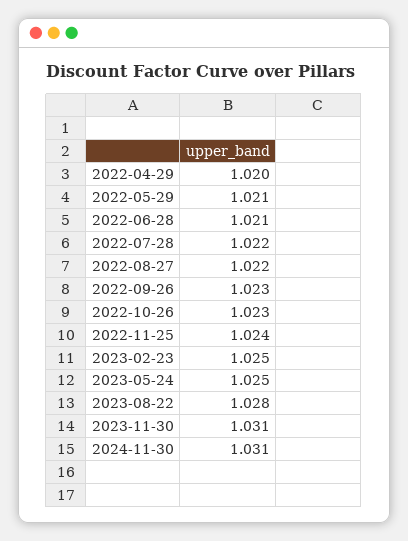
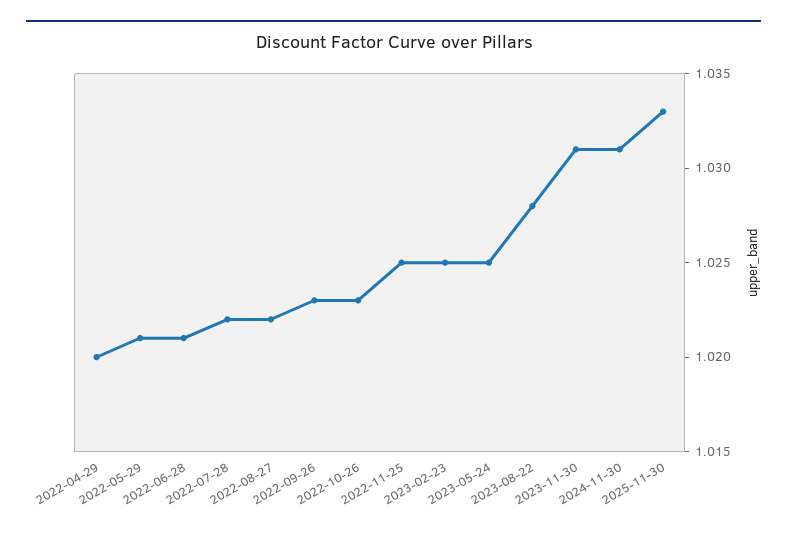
2022-11-25: 1.024 -> 1.025
2025-11-30: none -> 1.033

